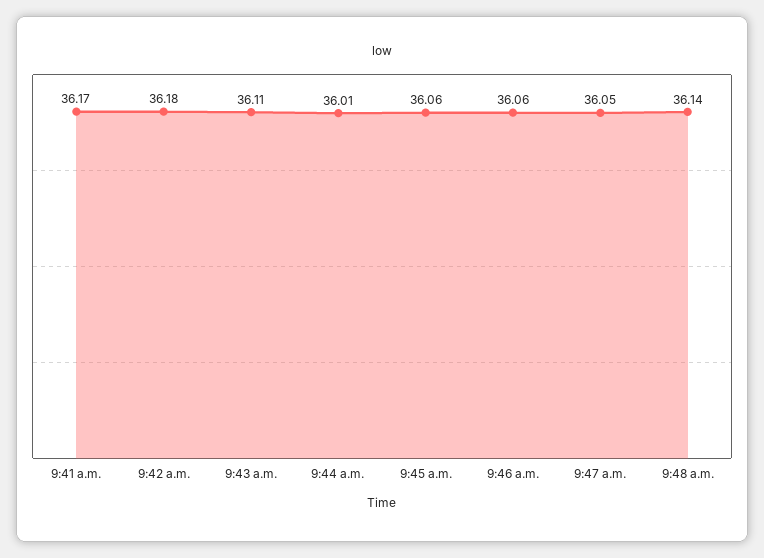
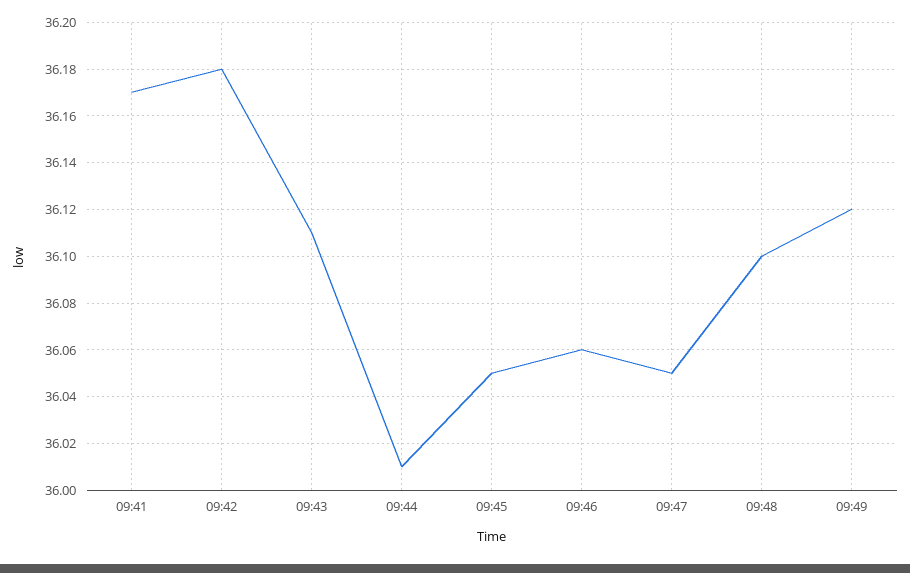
9:45 a.m.: 36.06 -> 36.05
9:48 a.m.: 36.14 -> 36.1
09:49: none -> 36.12

